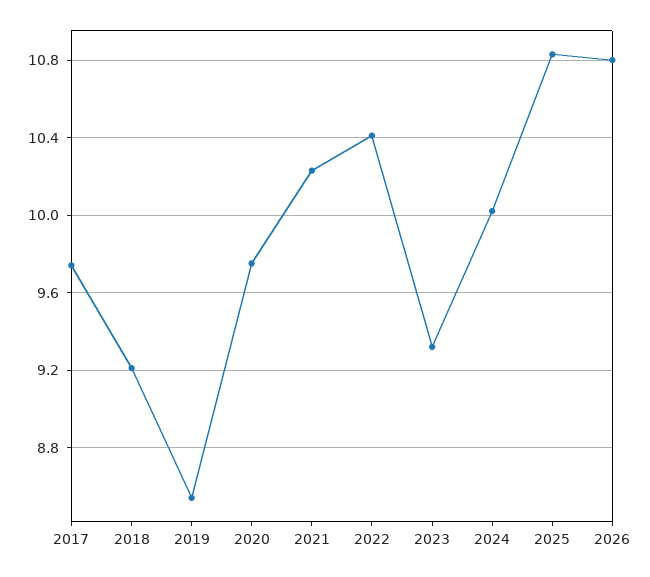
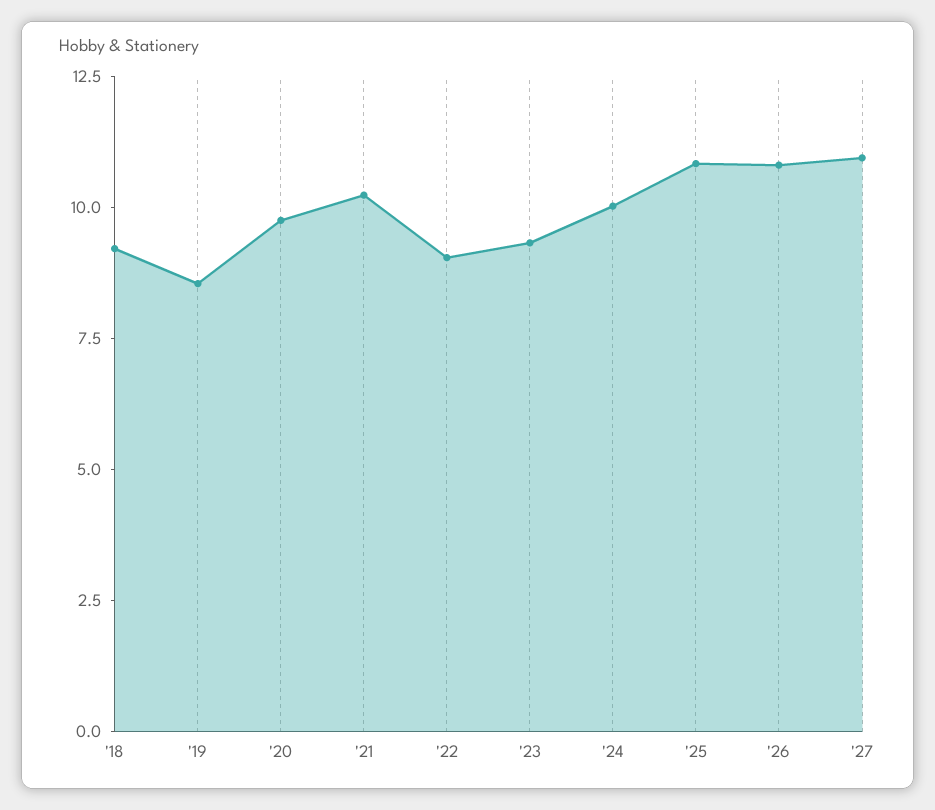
2017: 9.75 -> none
2022: 10.4 -> 9
'27: none -> 11

